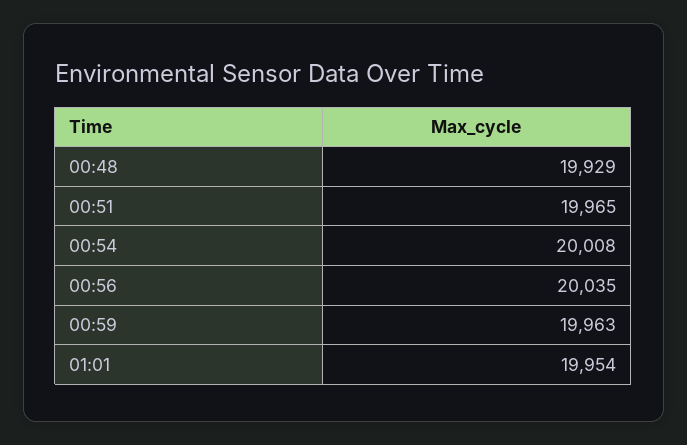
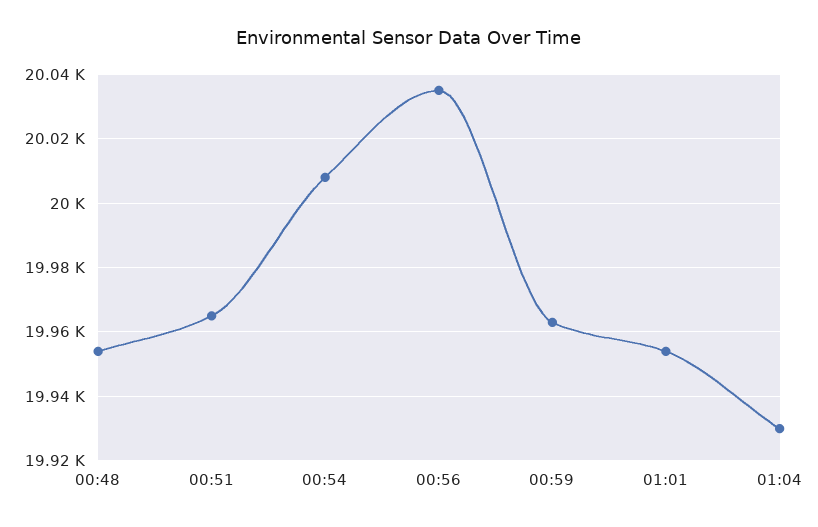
00:48: 19929 -> 19955
01:04: none -> 19930

